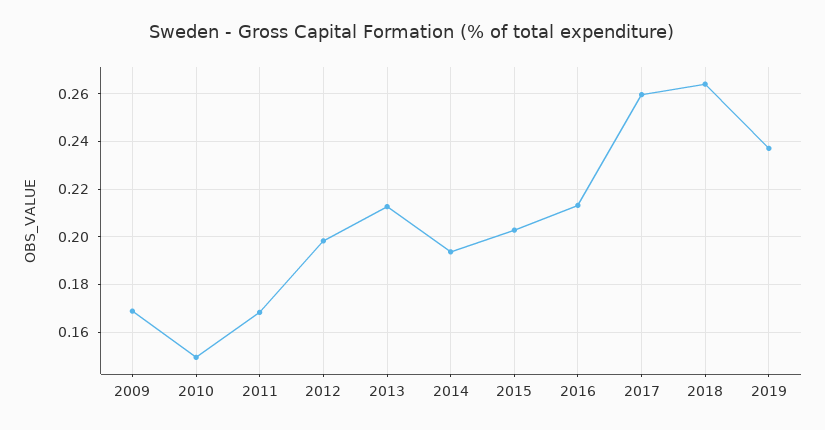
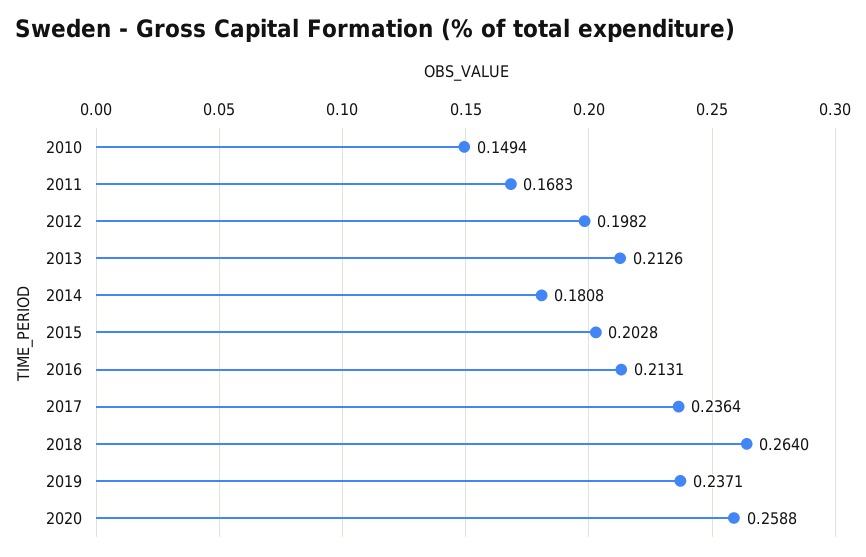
2009: 0.17 -> none
2014: 0.195 -> 0.1808
2017: 0.26 -> 0.2364
2020: none -> 0.2588

